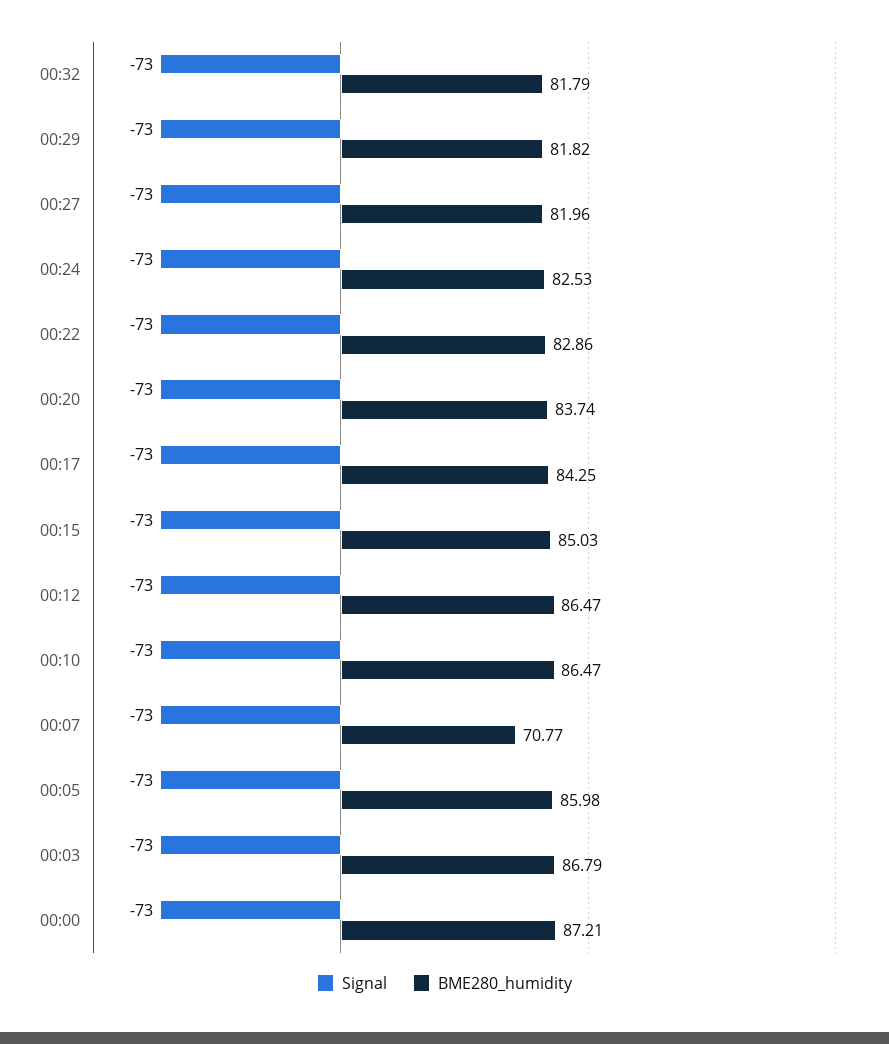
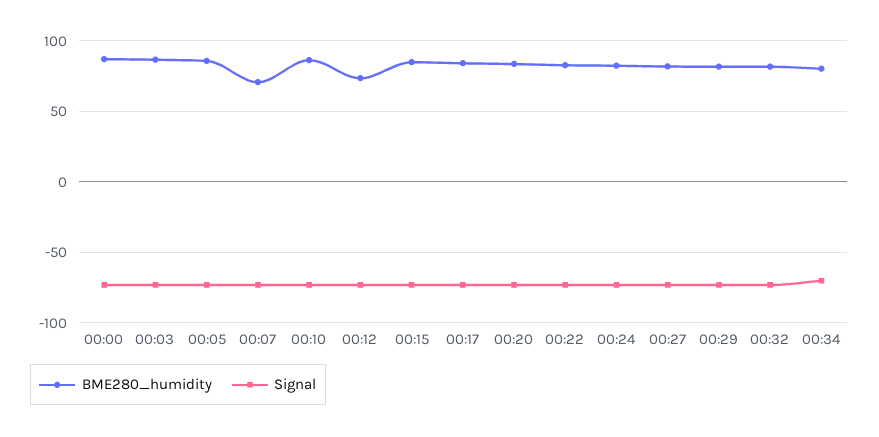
BME280_humidity, 00:12: 86.47 -> 75
BME280_humidity, 00:34: none -> 80
Signal, 00:34: none -> -70

